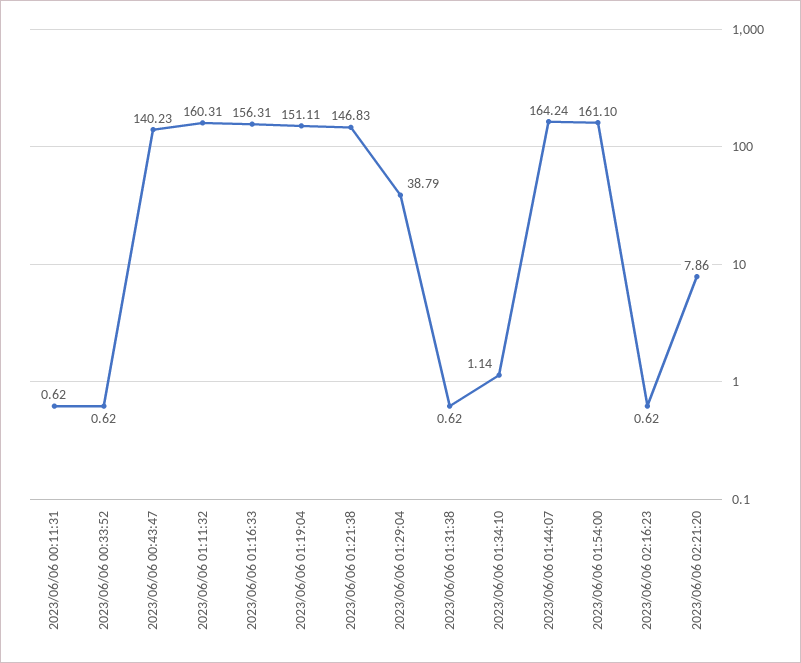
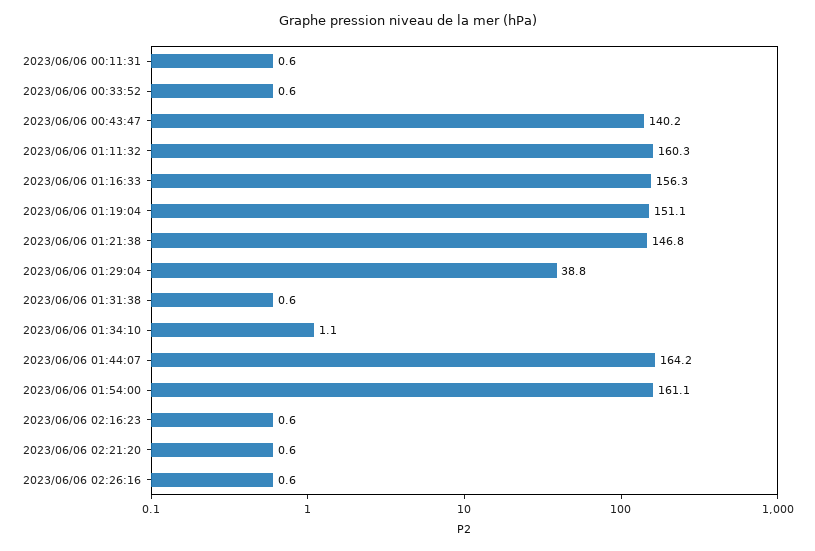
2023/06/06 02:21:20: 7.86 -> 0.6
2023/06/06 02:26:16: none -> 0.6

